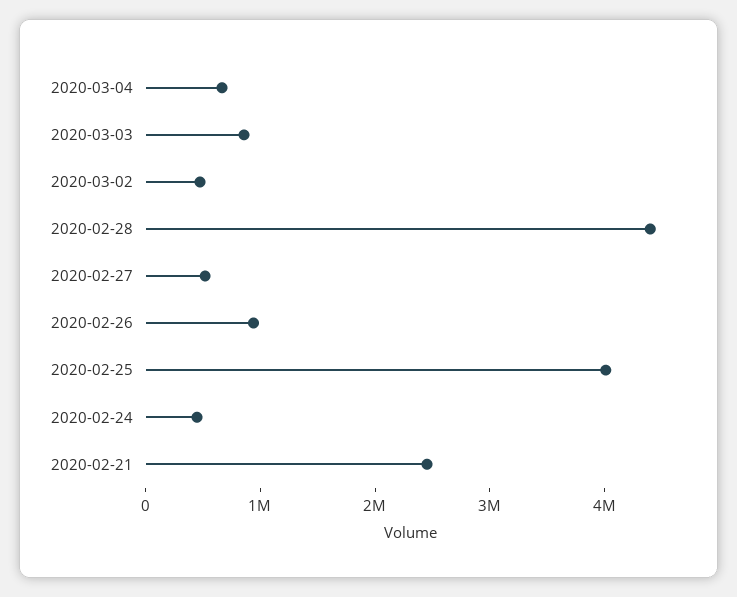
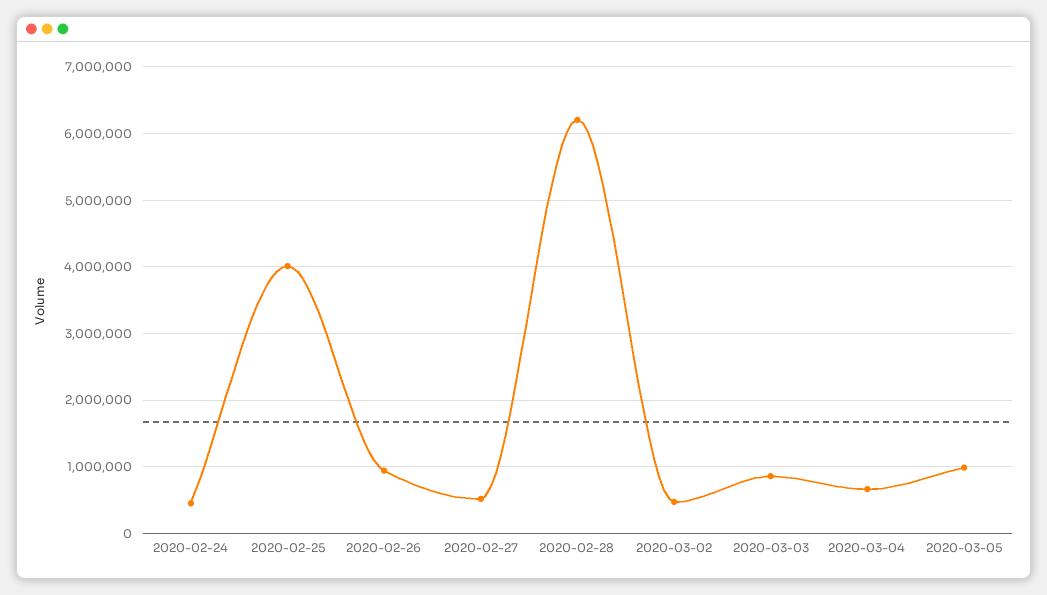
2020-02-28: 4400000 -> 6200000
2020-02-21: 2400000 -> none
2020-03-05: none -> 1000000

